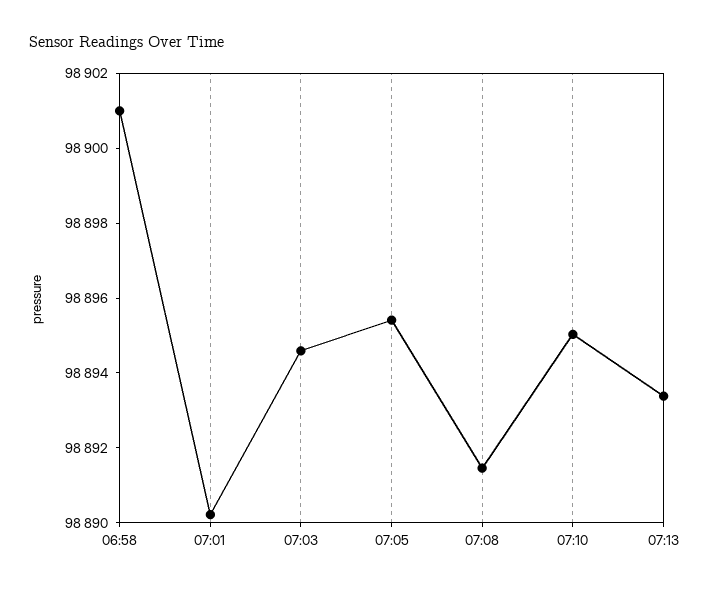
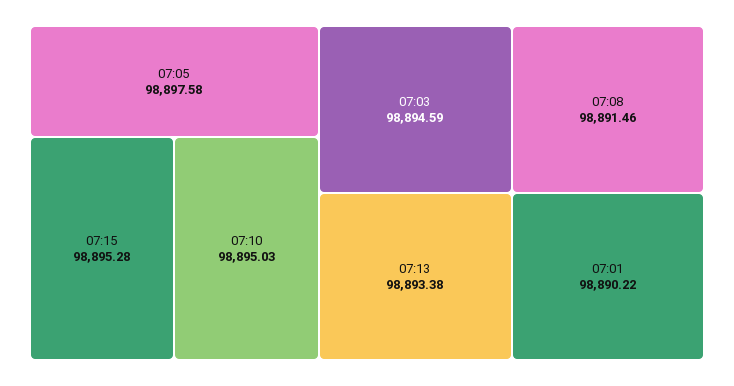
06:58: 98901 -> none
07:05: 98895.5 -> 98897.58
07:15: none -> 98895.28

